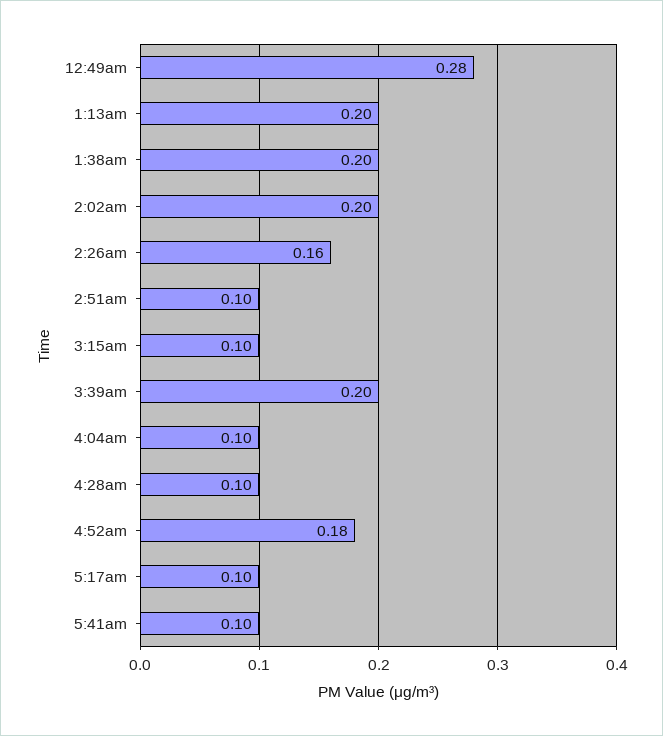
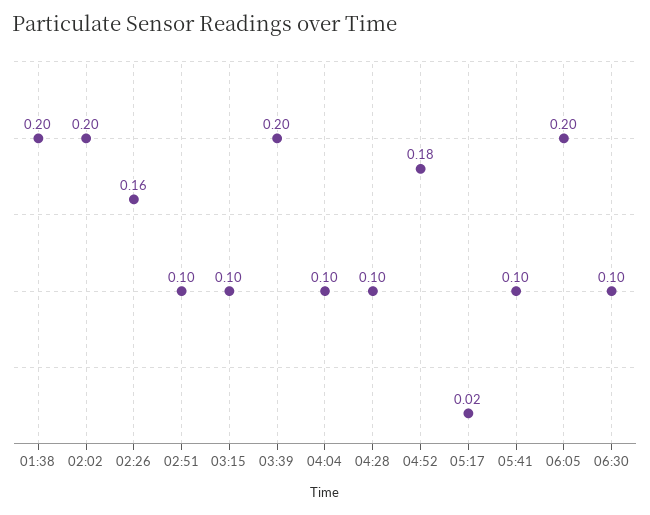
12:49am: 0.28 -> none
1:13am: 0.2 -> none
5:17am: 0.1 -> 0.02
06:05: none -> 0.2
06:30: none -> 0.1

